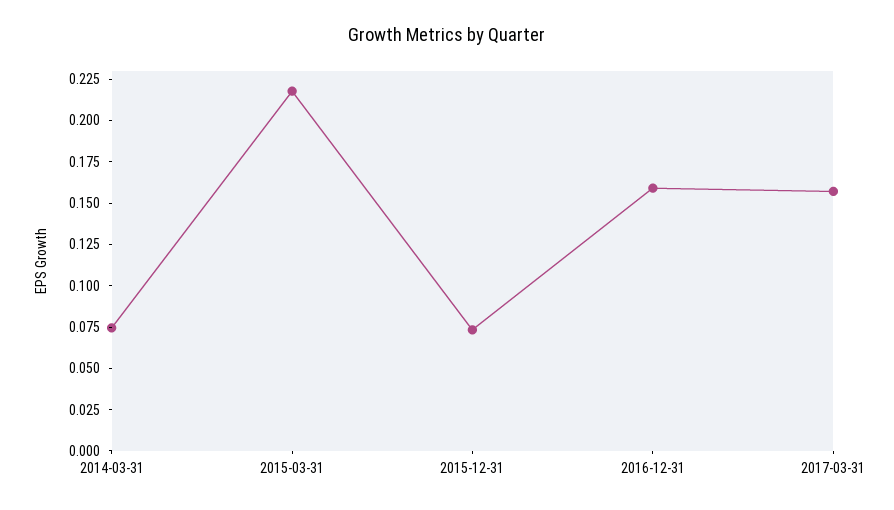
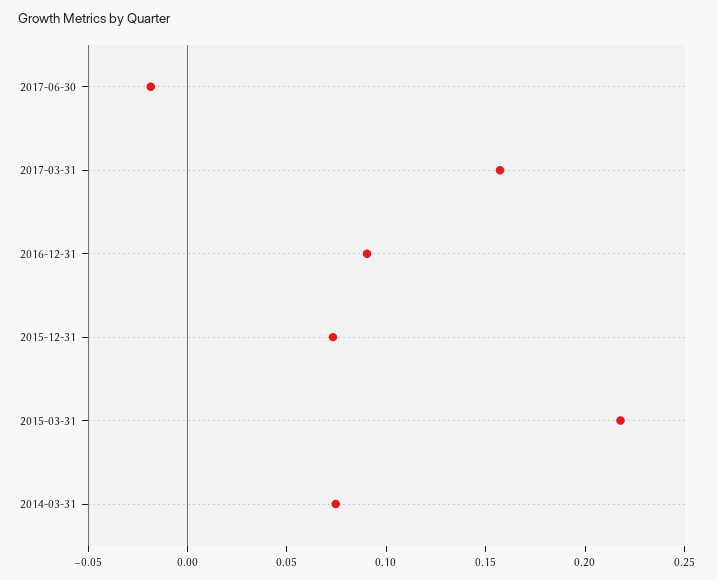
2016-12-31: 0.16 -> 0.09
2017-06-30: none -> -0.02

